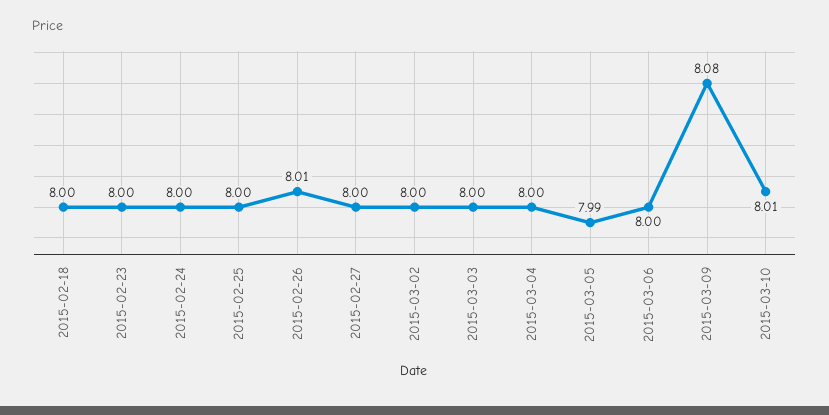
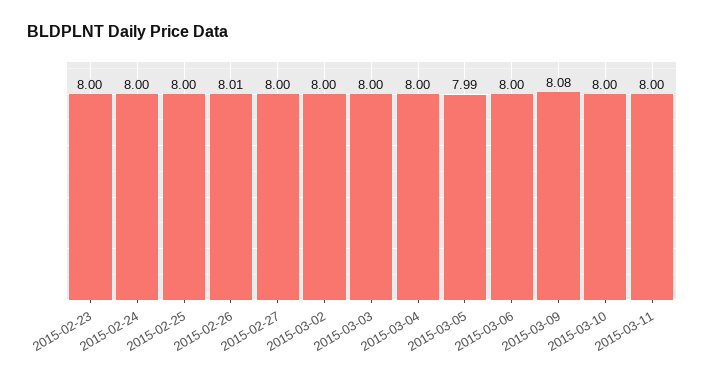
2015-02-18: 8 -> none
2015-03-10: 8.01 -> 8
2015-03-11: none -> 8

